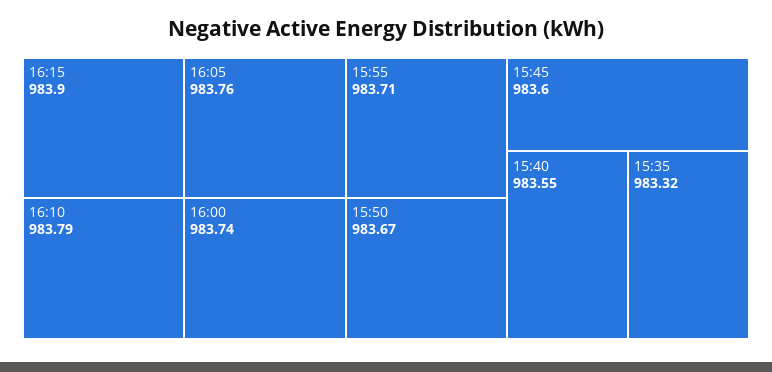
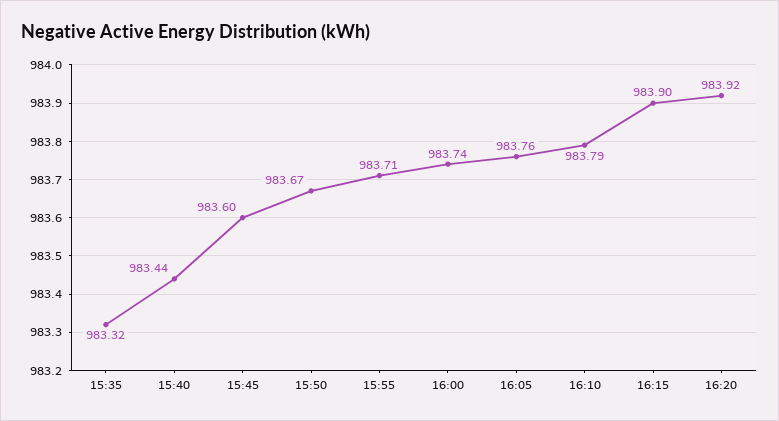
15:40: 983.55 -> 983.44
16:20: none -> 983.92

